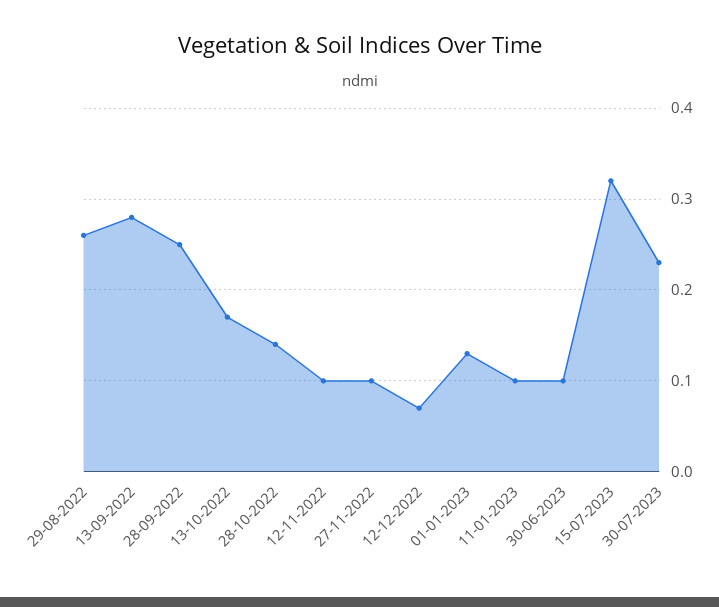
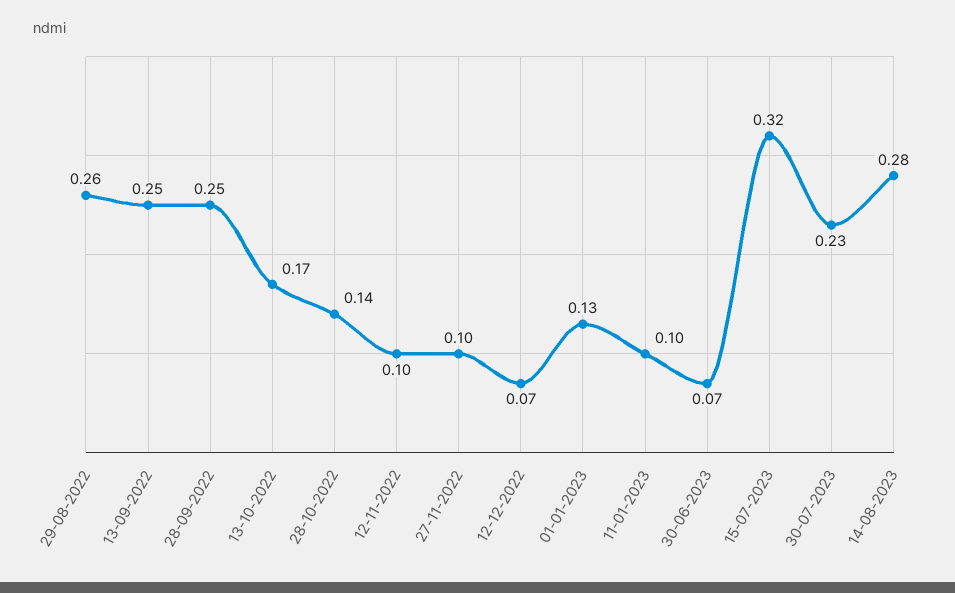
13-09-2022: 0.28 -> 0.25
30-06-2023: 0.1 -> 0.07
14-08-2023: none -> 0.28

